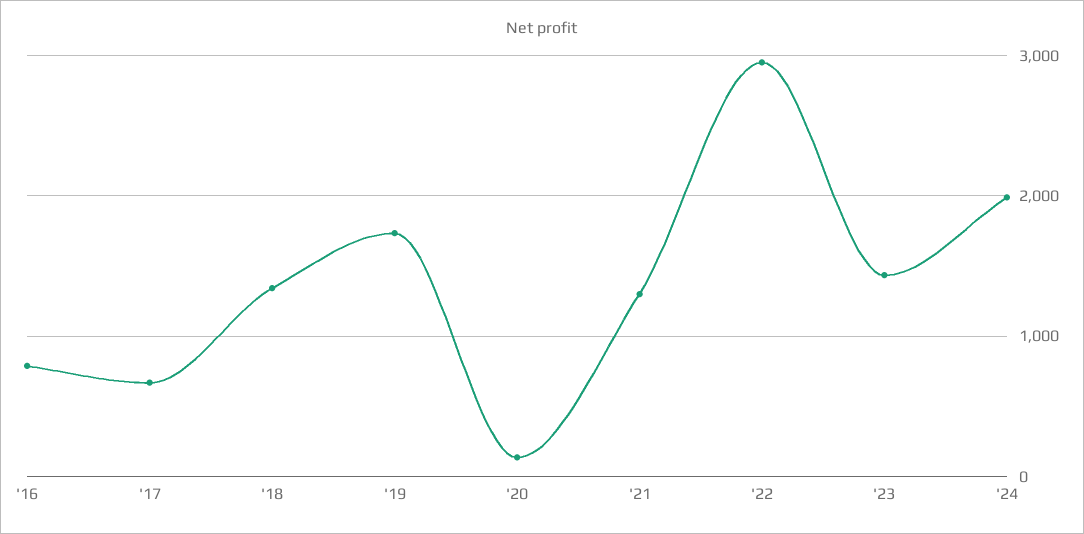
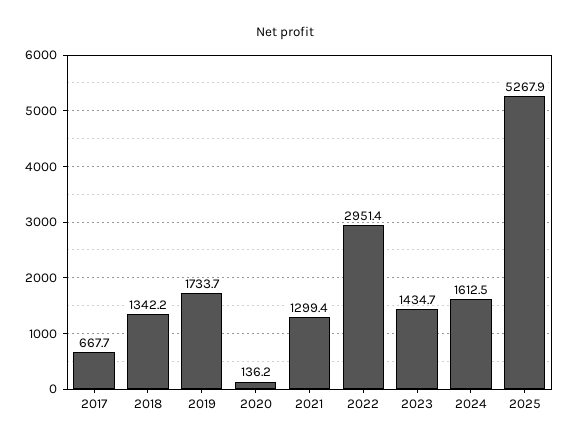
'16: 800 -> none
'24: 2000 -> 1612.5
2025: none -> 5267.9

